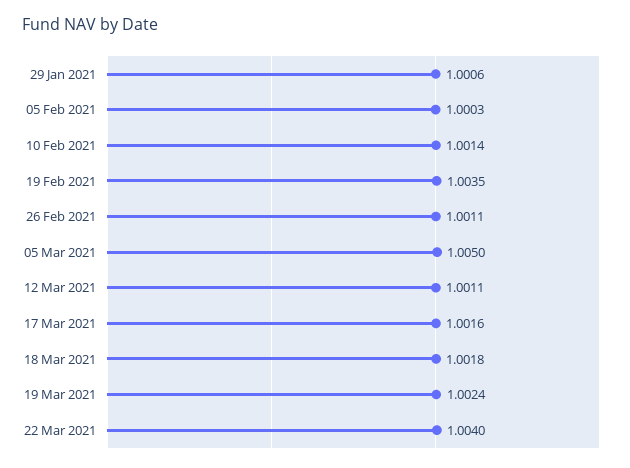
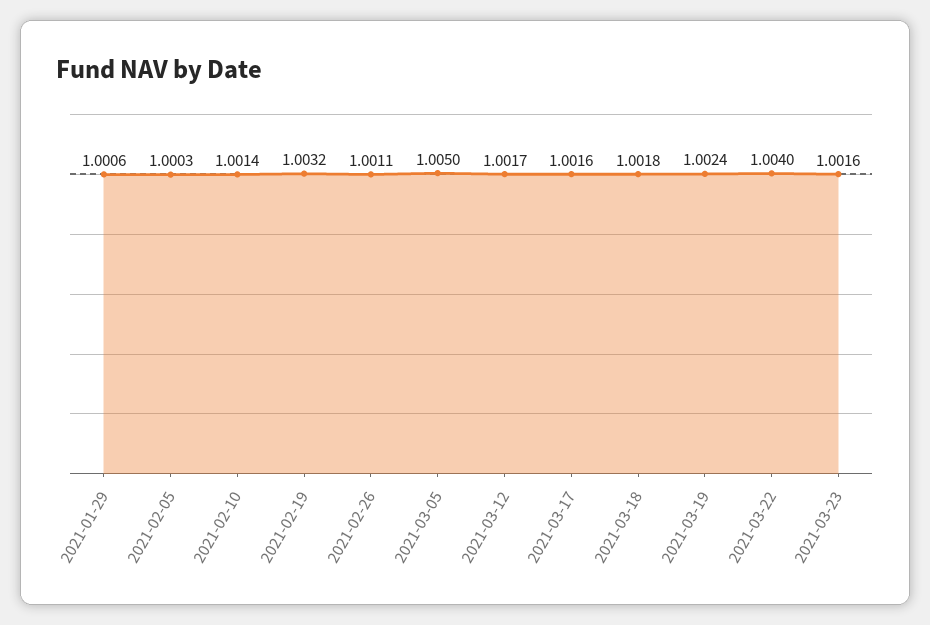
19 Feb 2021: 1.0035 -> 1.0032
12 Mar 2021: 1.0011 -> 1.0017
2021-03-23: none -> 1.0016

